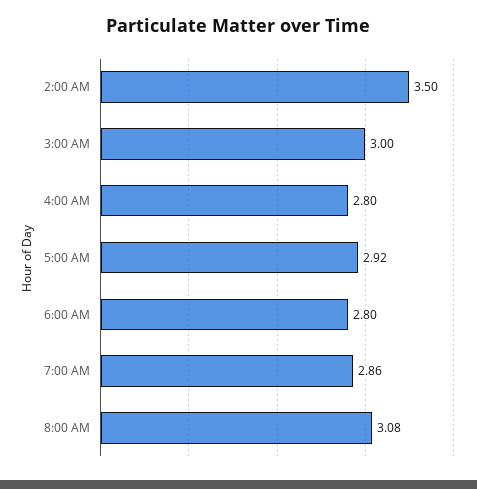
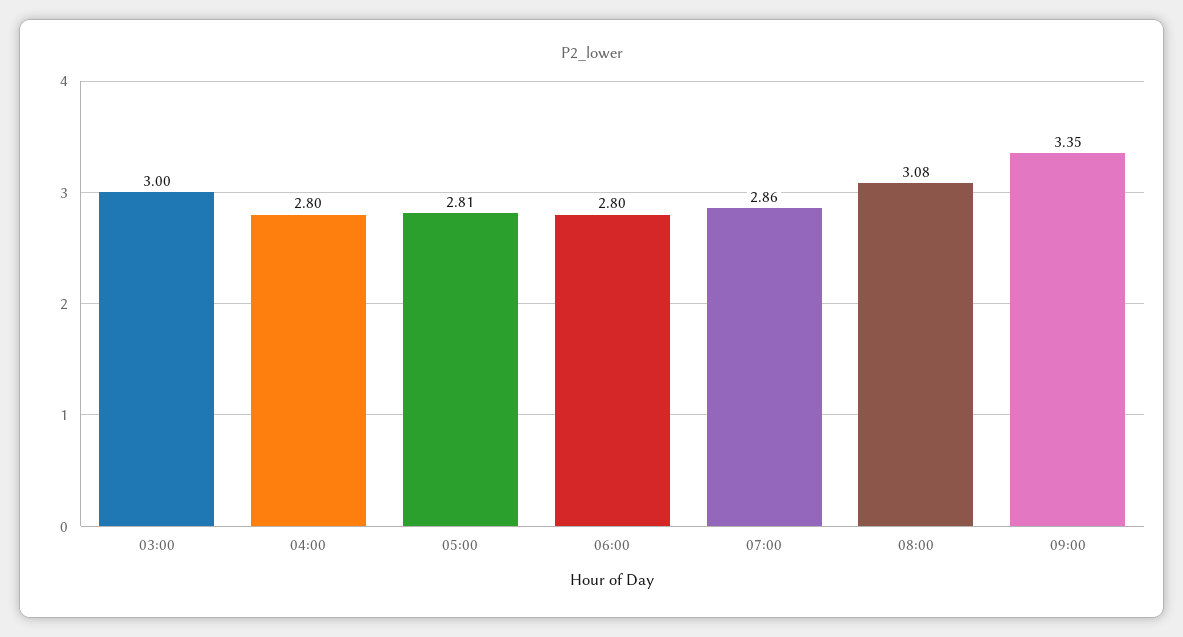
2:00 AM: 3.5 -> none
5:00 AM: 2.92 -> 2.81
09:00: none -> 3.35

